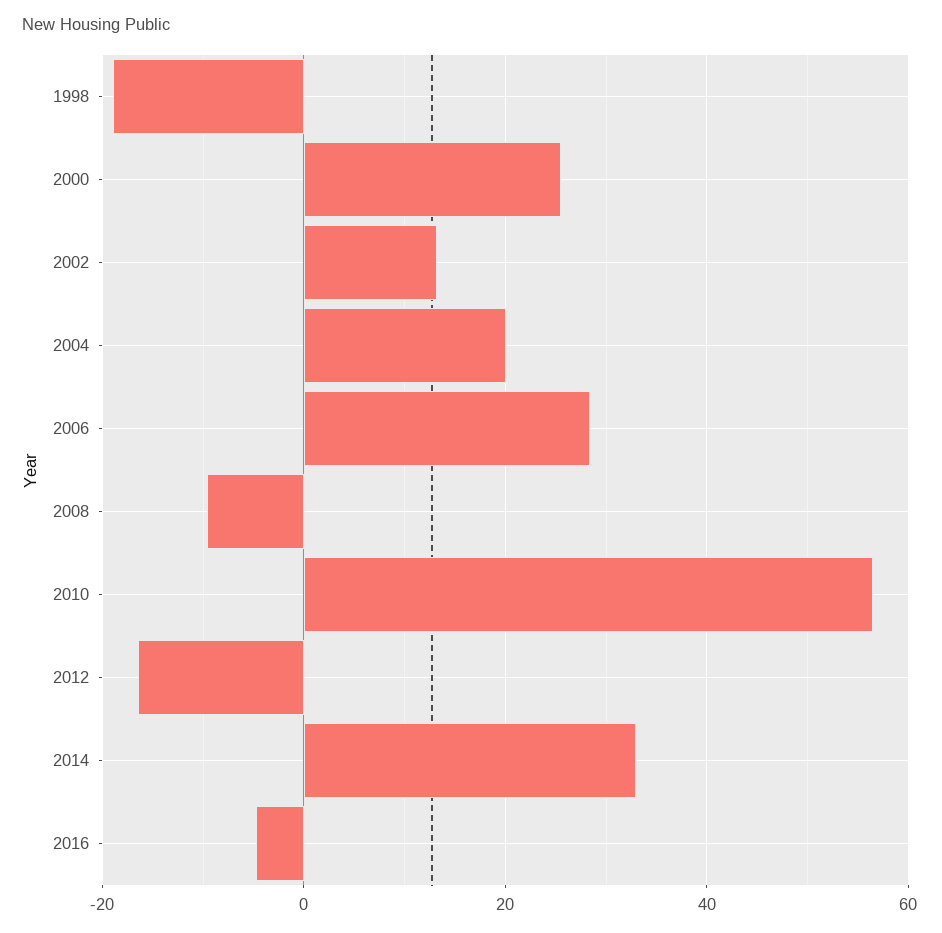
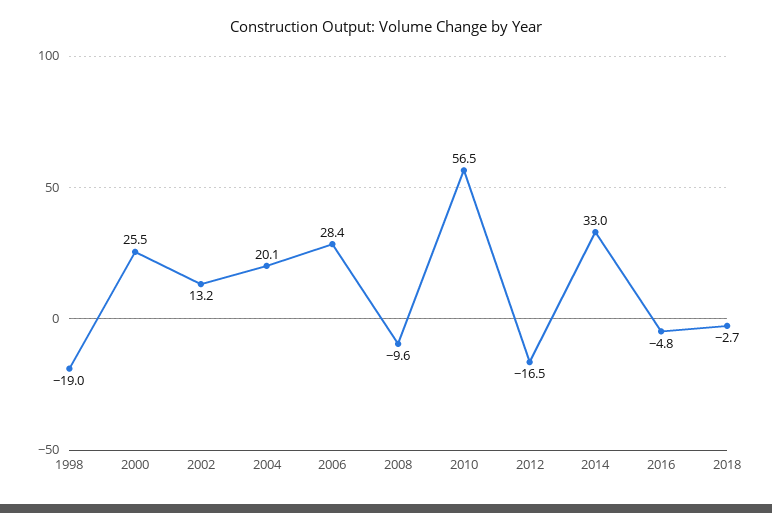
2018: none -> -2.7

